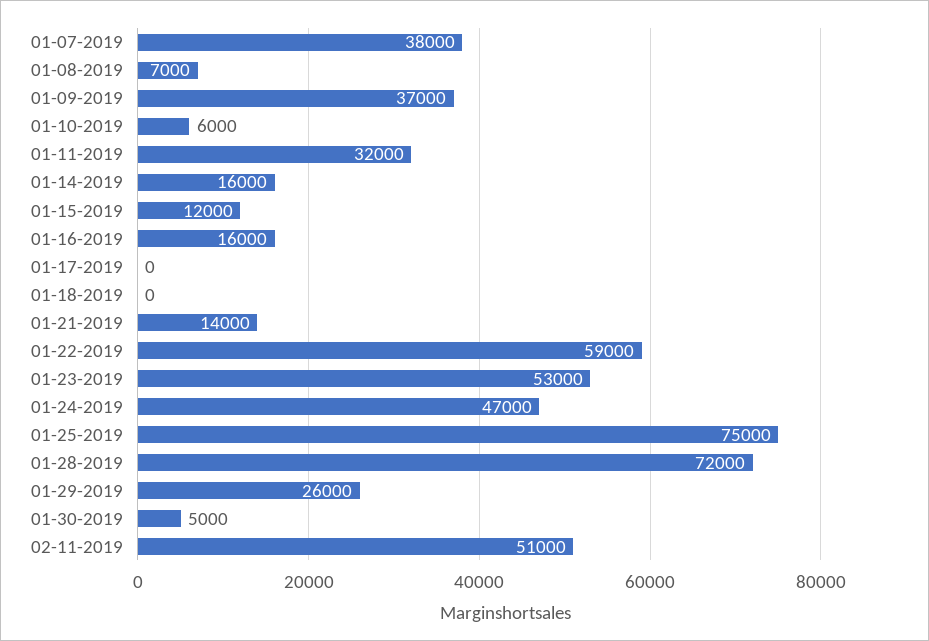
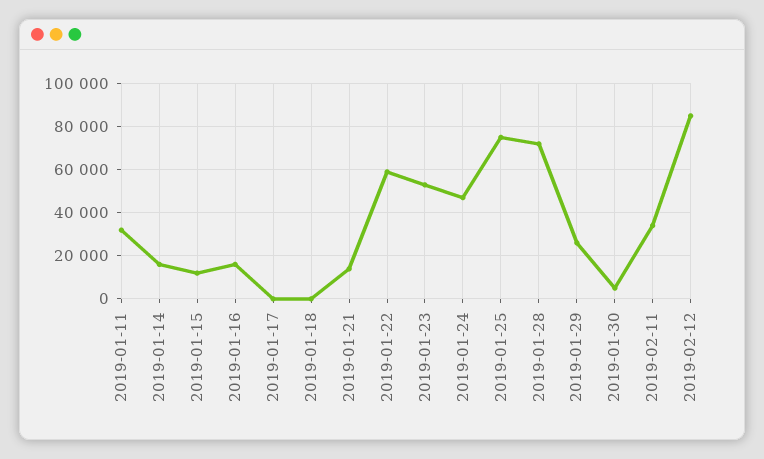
01-07-2019: 38000 -> none
01-08-2019: 7000 -> none
01-09-2019: 37000 -> none
01-10-2019: 6000 -> none
02-11-2019: 51000 -> 35000
2019-02-12: none -> 85000

